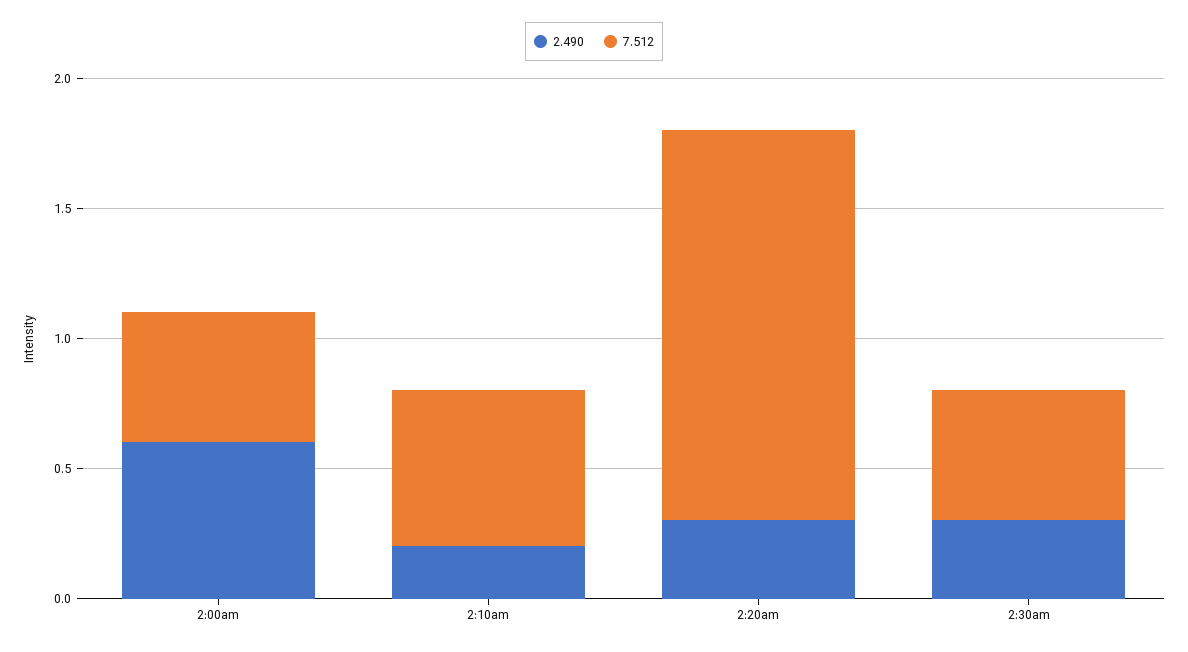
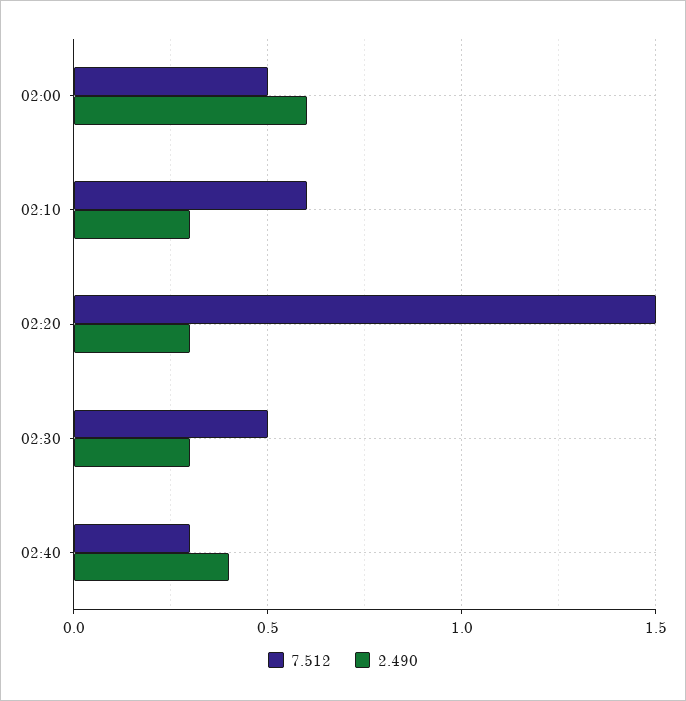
2.490, 2:10am: 0.2 -> 0.3
7.512, 02:40: none -> 0.3
2.490, 02:40: none -> 0.4

